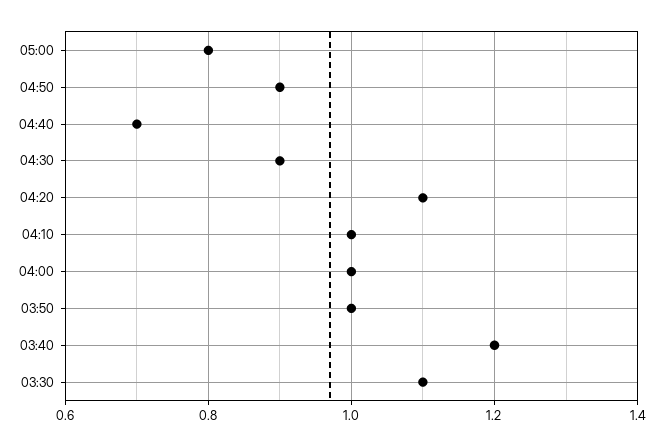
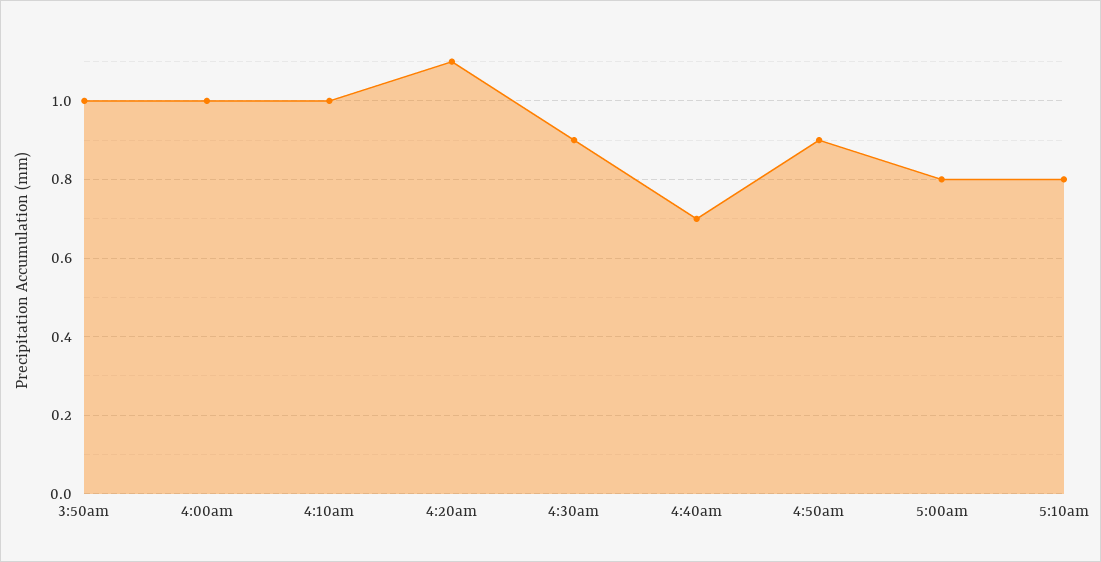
03:40: 1.2 -> none
03:30: 1.1 -> none
5:10am: none -> 0.8

